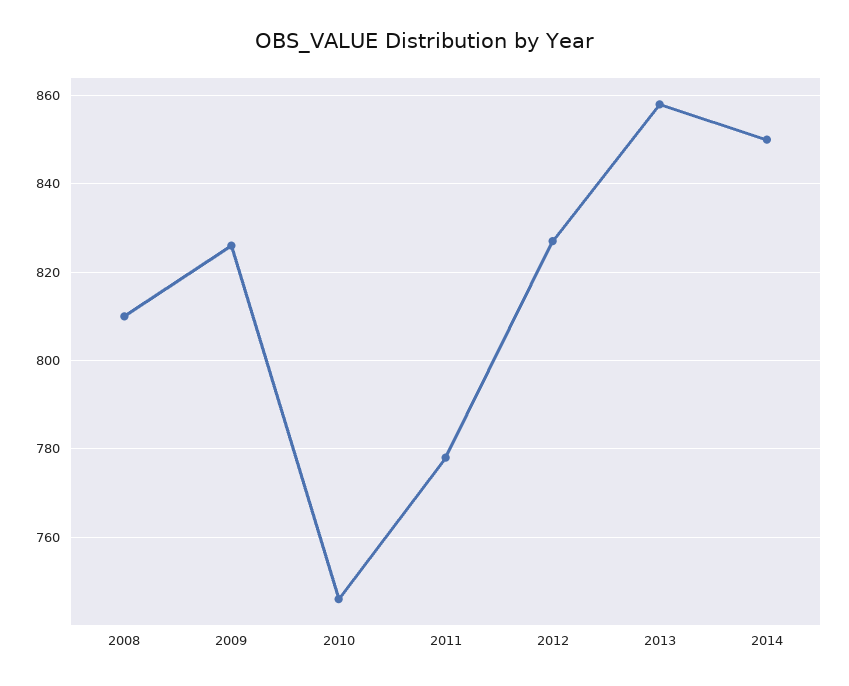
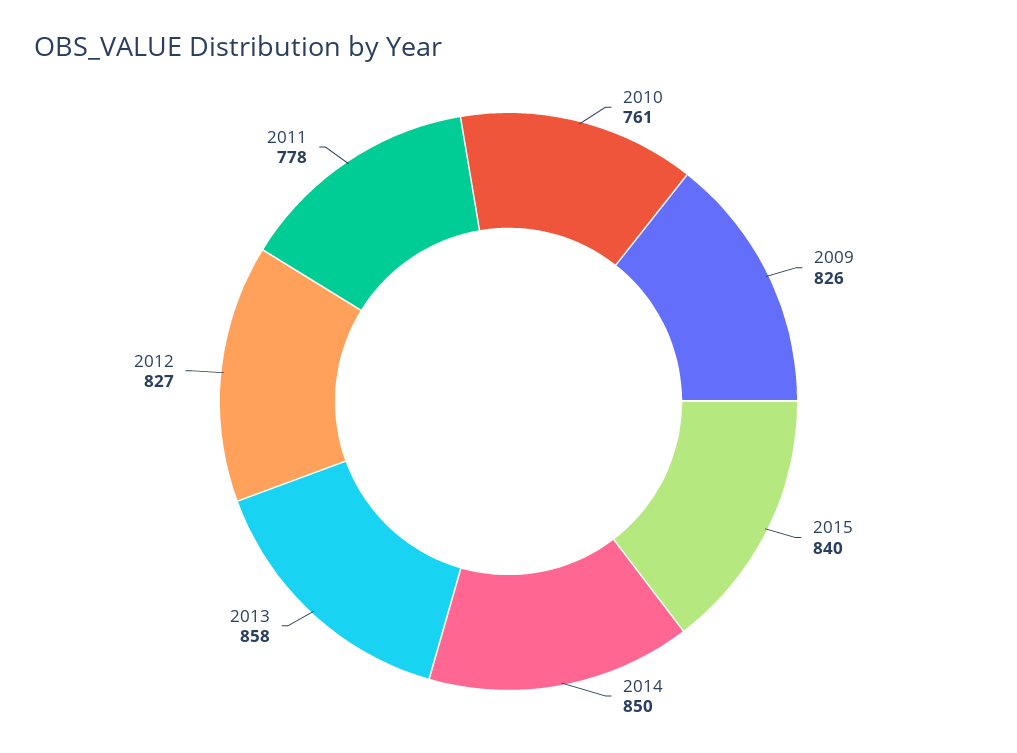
2008: 810 -> none
2010: 745 -> 761
2015: none -> 840

